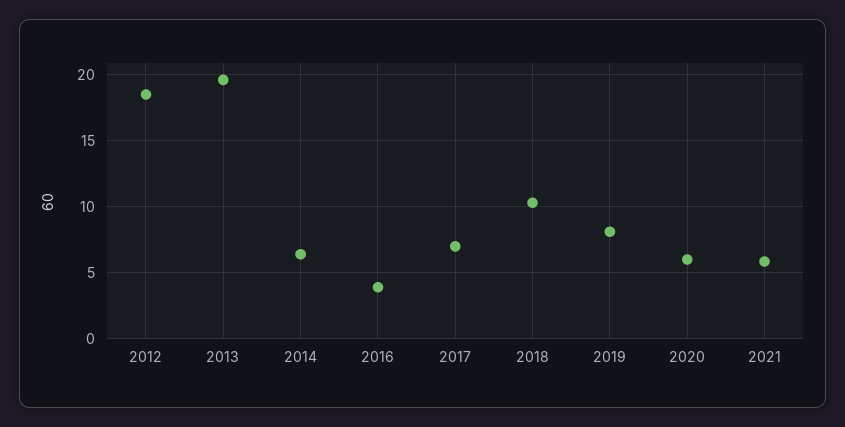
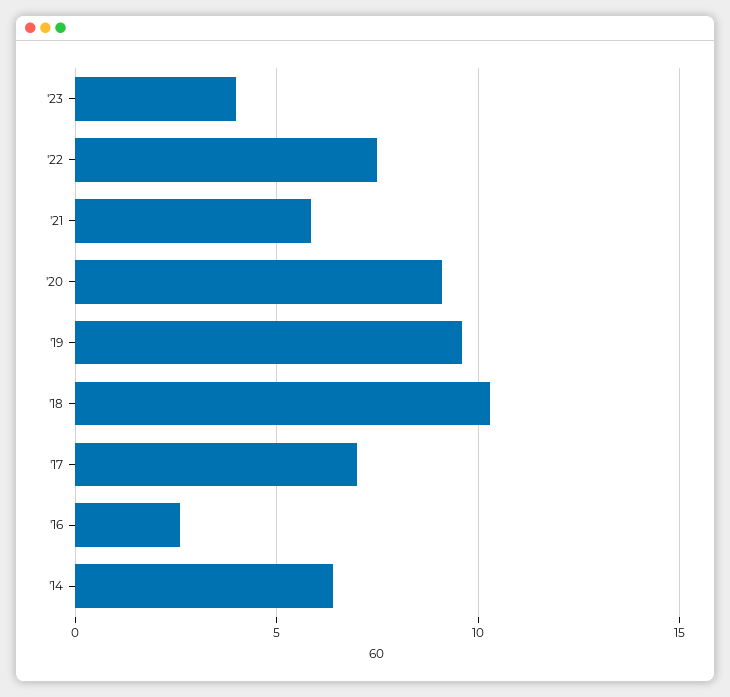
2012: 18.5 -> none
2013: 19.5 -> none
2016: 4 -> 2.5
2019: 8 -> 9.5
2020: 6 -> 9
'23: none -> 4
'22: none -> 7.5

